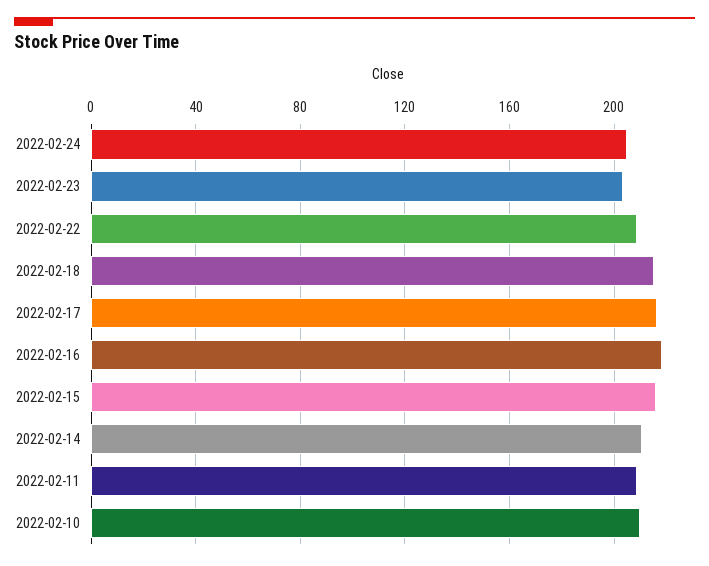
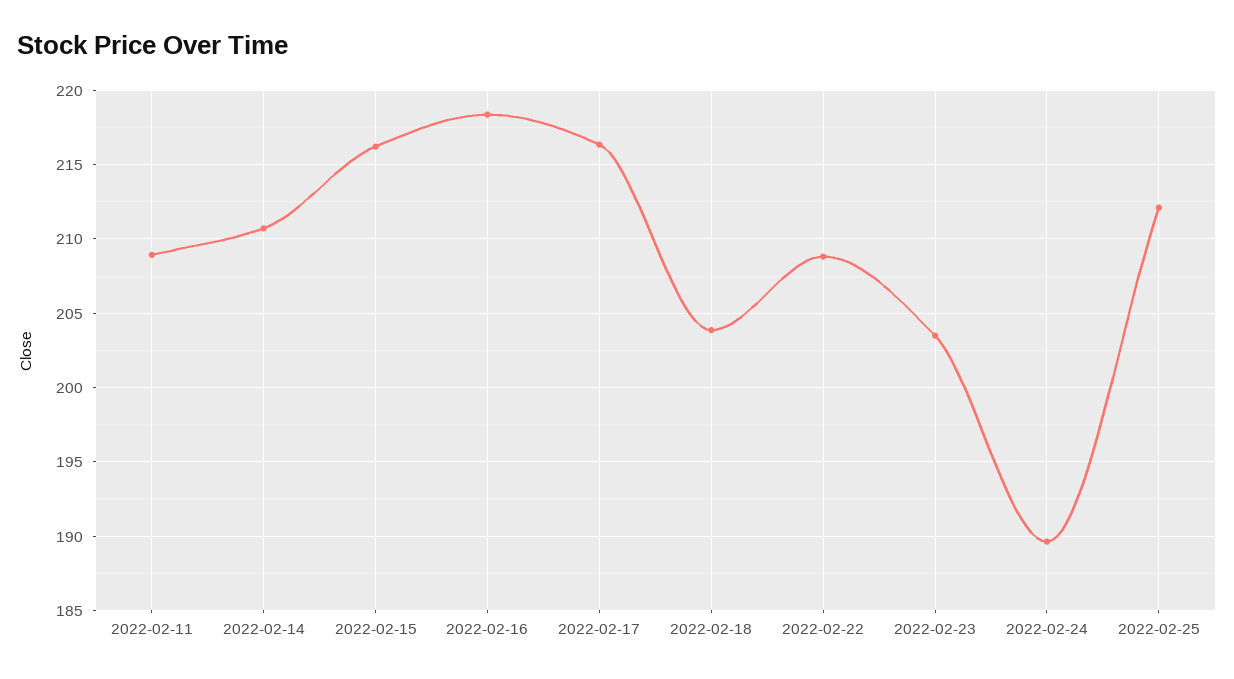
2022-02-24: 205 -> 189.5
2022-02-18: 215 -> 204
2022-02-10: 210 -> none
2022-02-25: none -> 212

